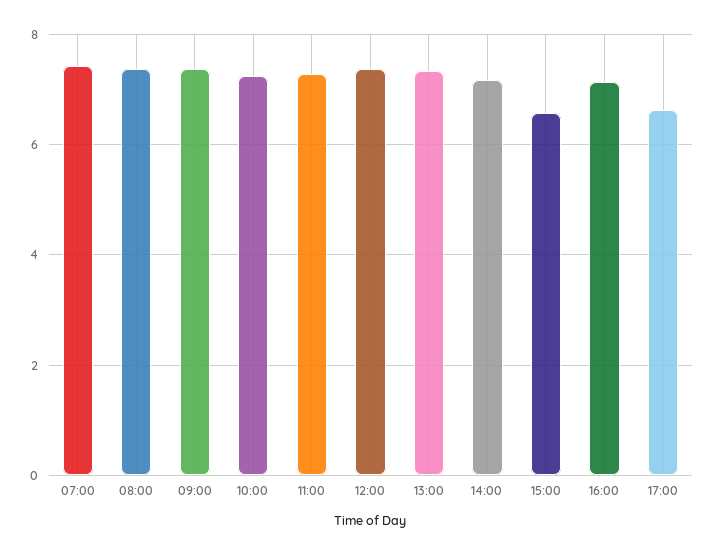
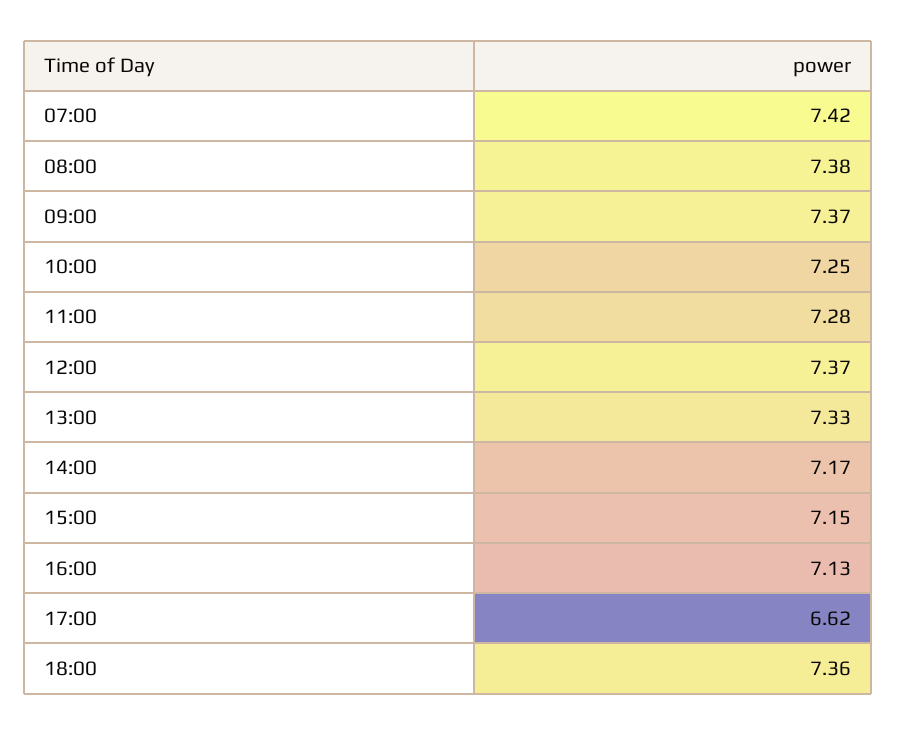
15:00: 6.6 -> 7.15
18:00: none -> 7.36

